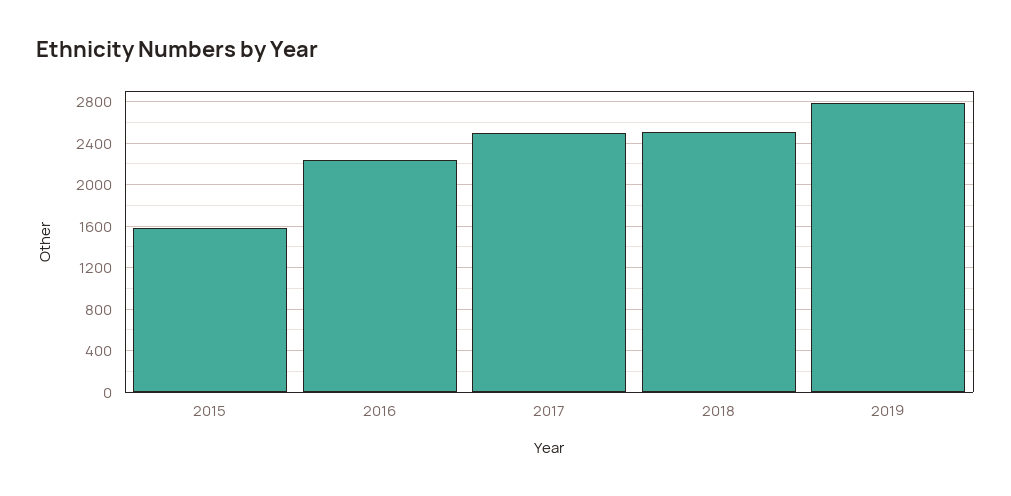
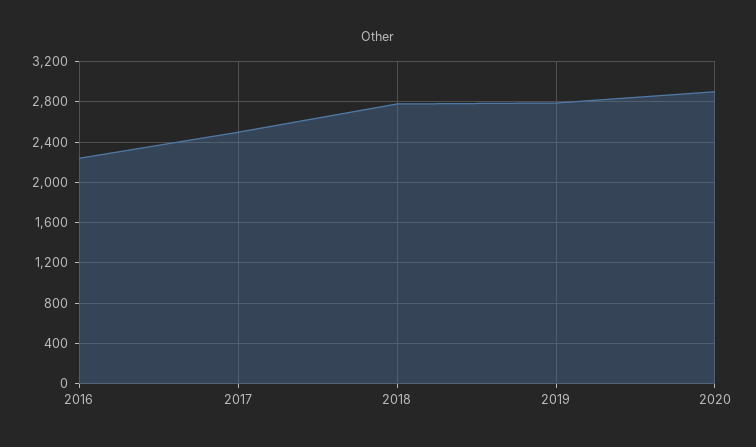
2015: 1600 -> none
2018: 2500 -> 2800
2020: none -> 2900

